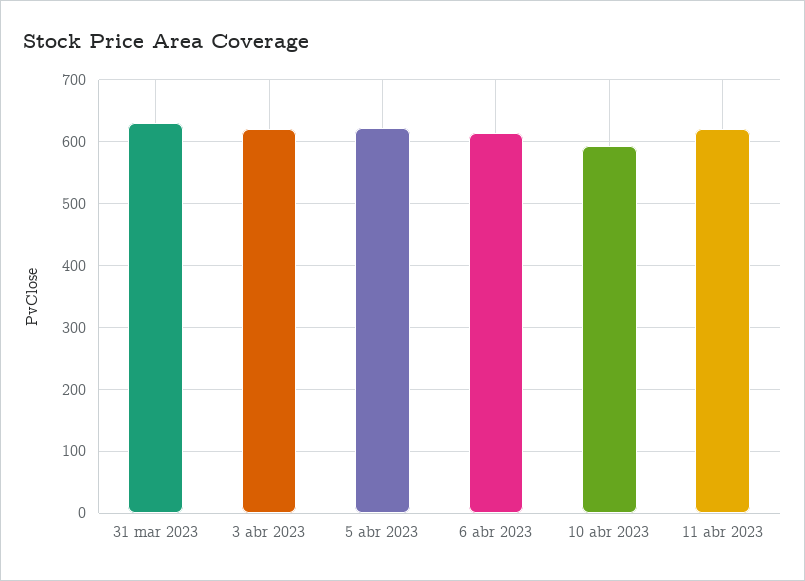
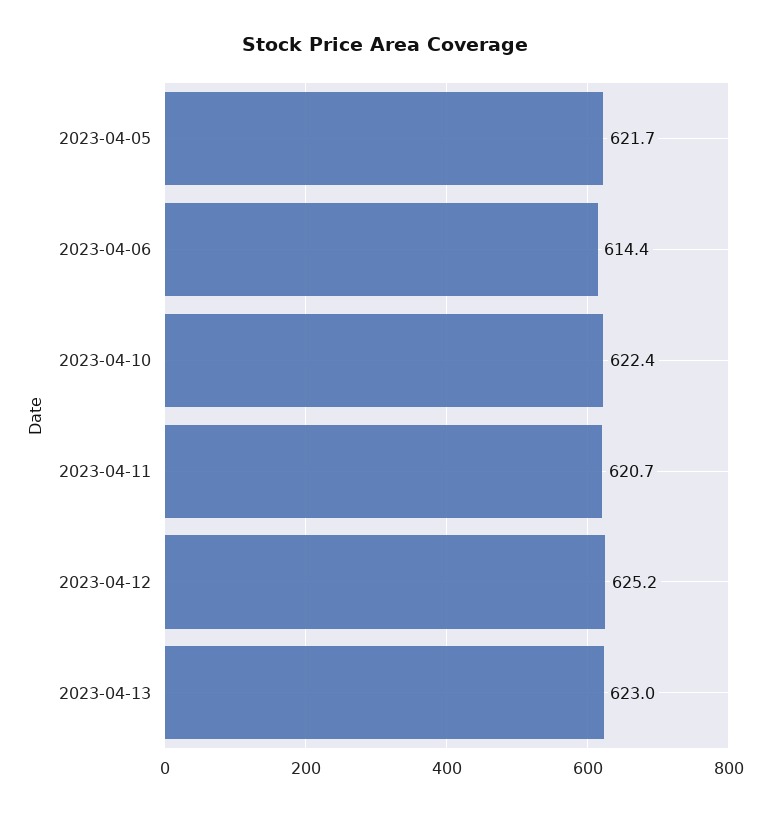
31 mar 2023: 630 -> none
3 abr 2023: 620 -> none
10 abr 2023: 590 -> 622.4
2023-04-12: none -> 625.2
2023-04-13: none -> 623

